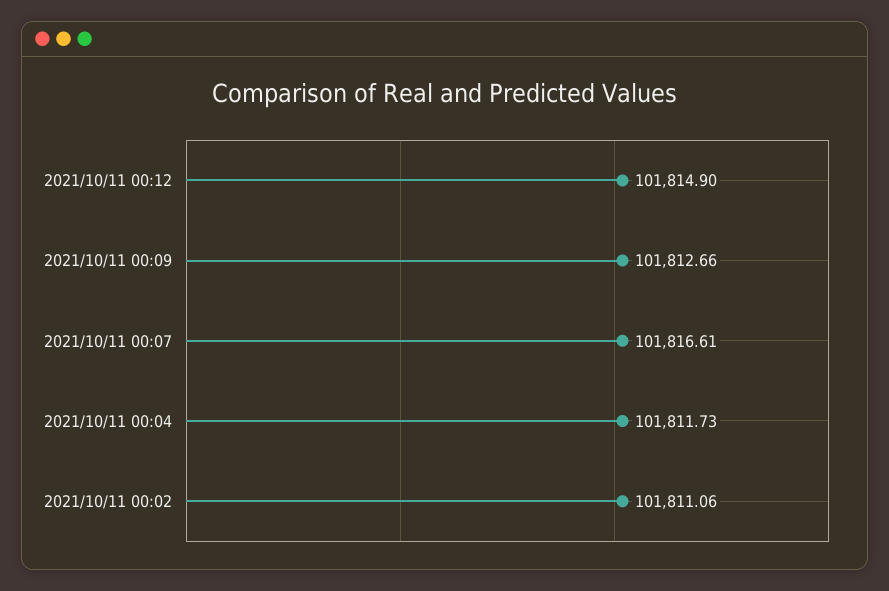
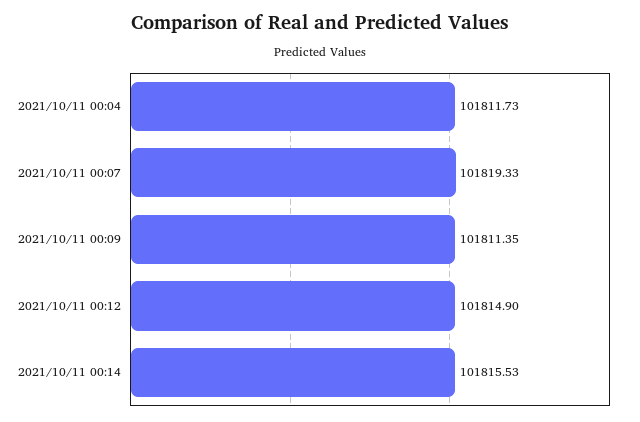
2021/10/11 00:09: 101812.66 -> 101811.35
2021/10/11 00:07: 101816.61 -> 101819.33
2021/10/11 00:02: 101811.06 -> none
2021/10/11 00:14: none -> 101815.53

